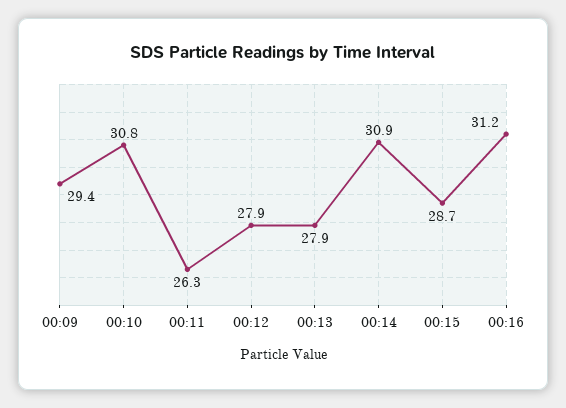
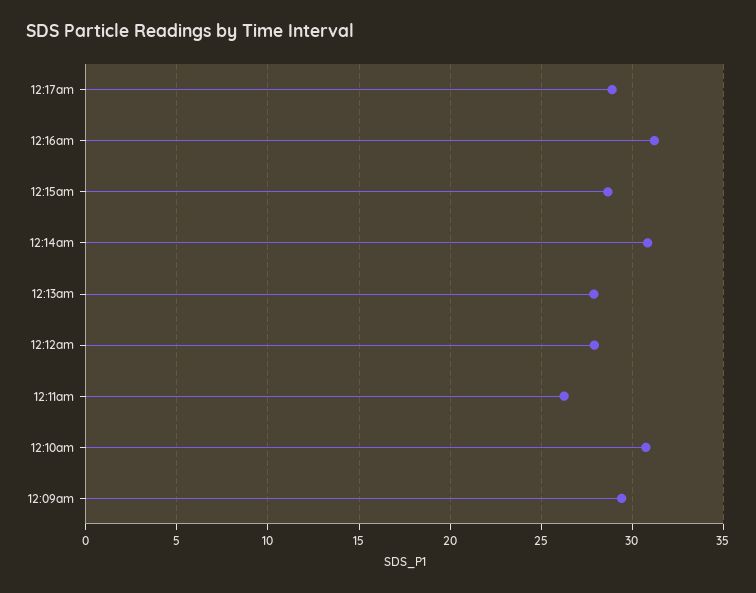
12:17am: none -> 29

